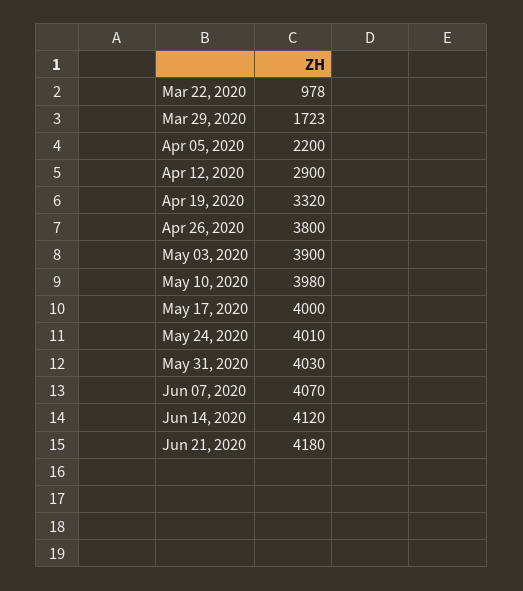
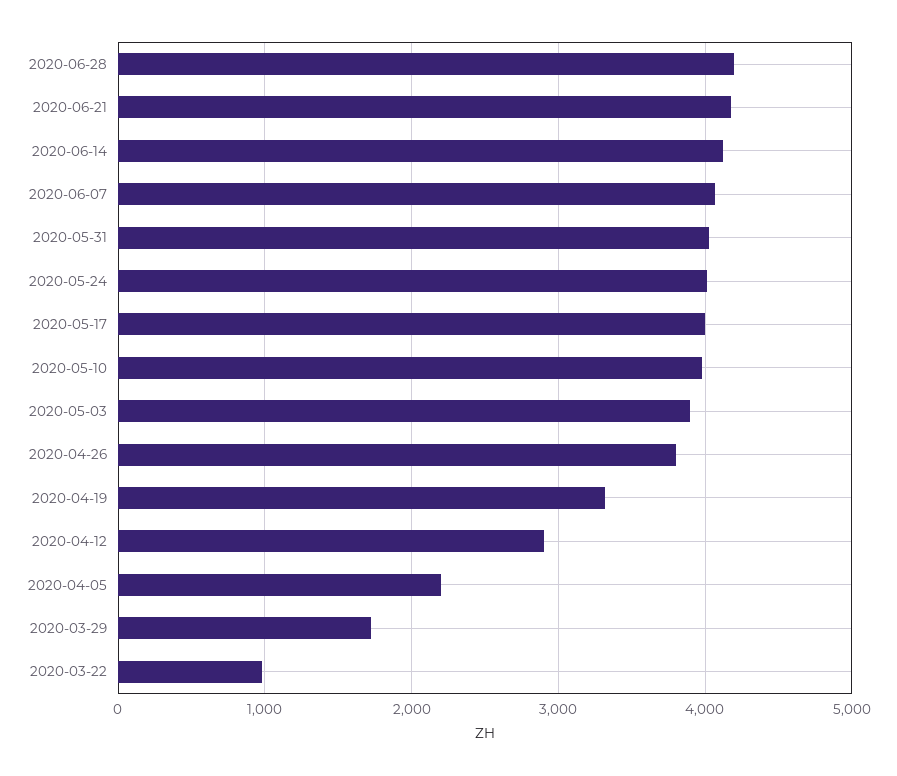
2020-06-28: none -> 4200

